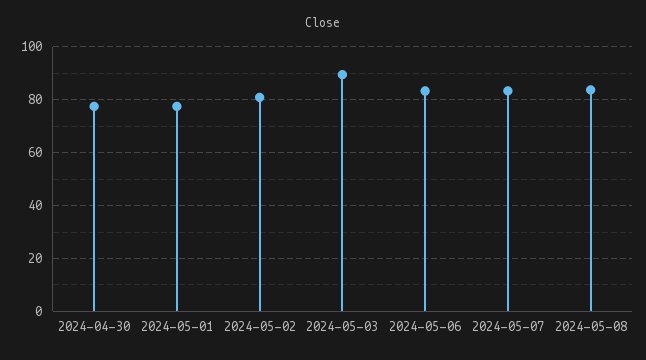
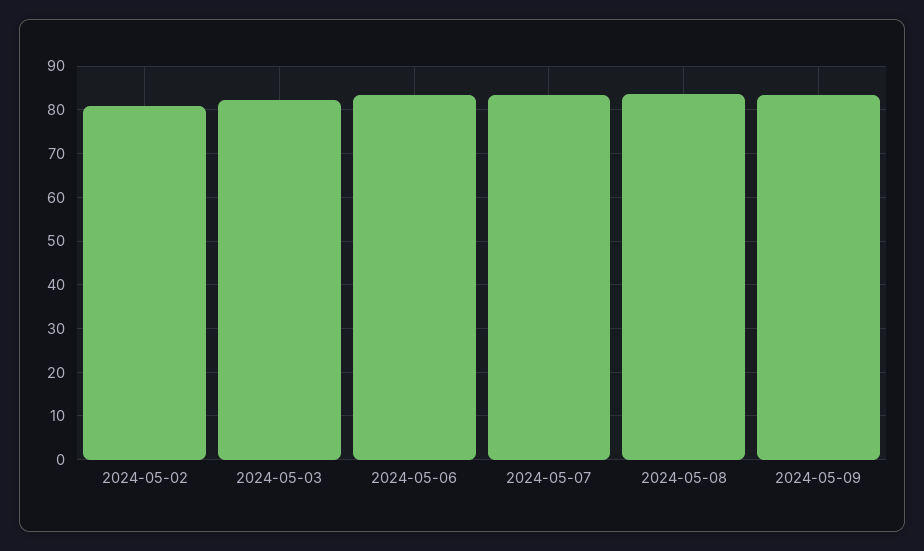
2024-04-30: 77.5 -> none
2024-05-01: 77.5 -> none
2024-05-03: 90 -> 82
2024-05-09: none -> 84

